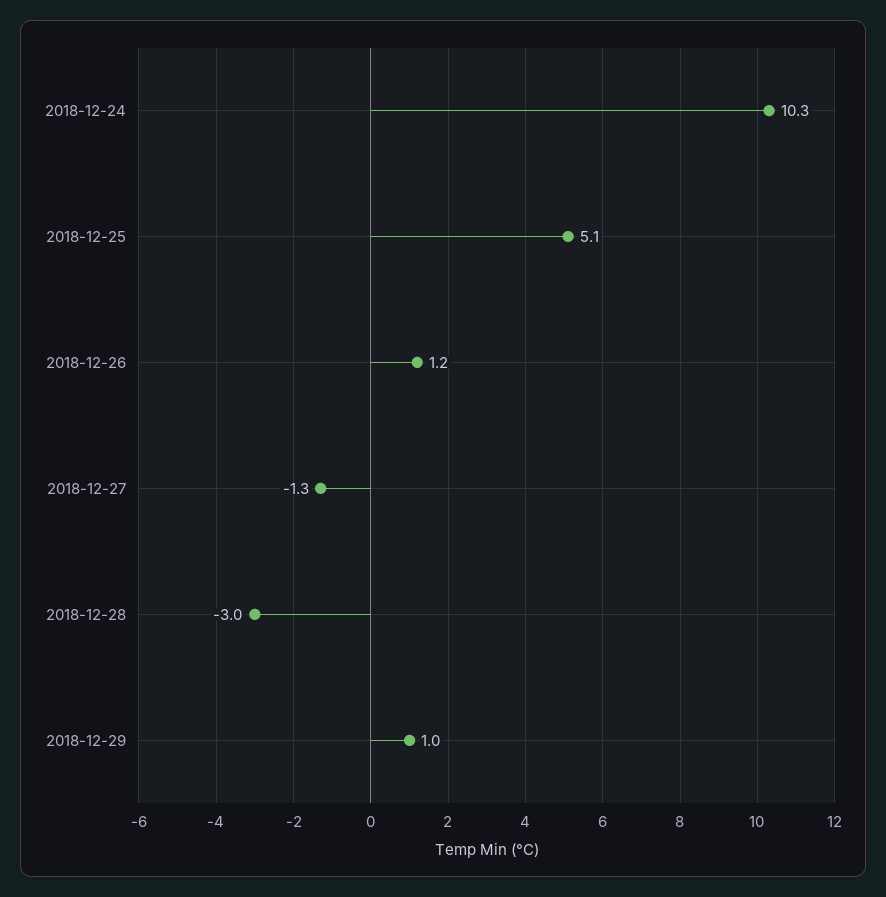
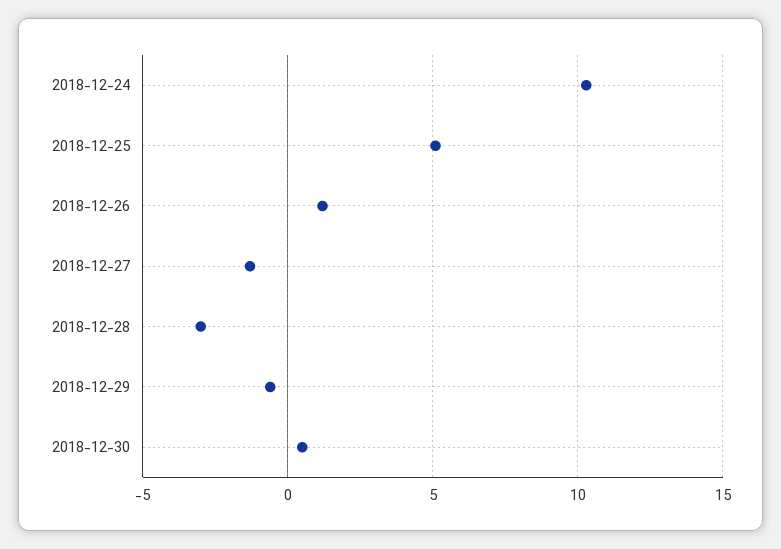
2018-12-29: 1 -> -0.5
2018-12-30: none -> 0.5

